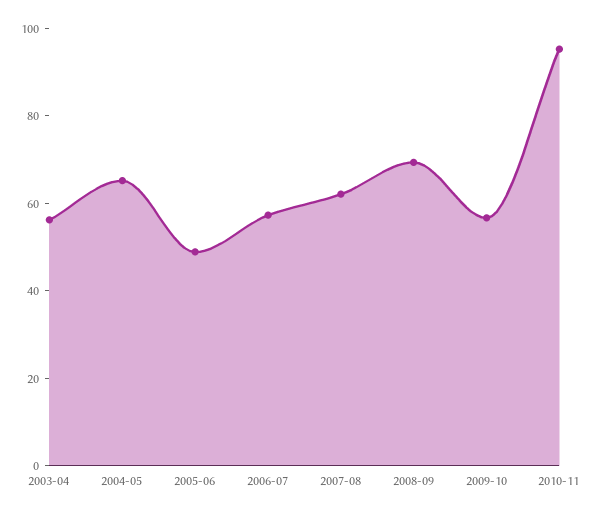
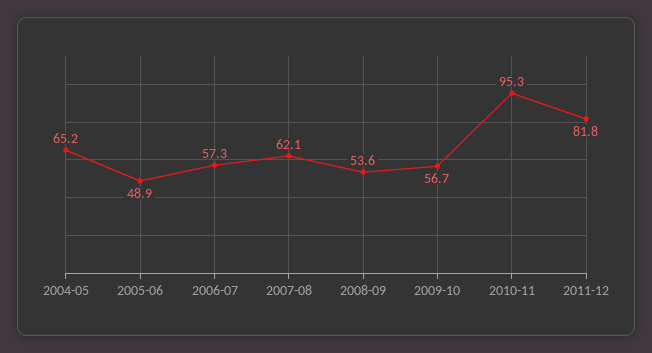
2003-04: 55 -> none
2008-09: 70 -> 53.6
2011-12: none -> 81.8

